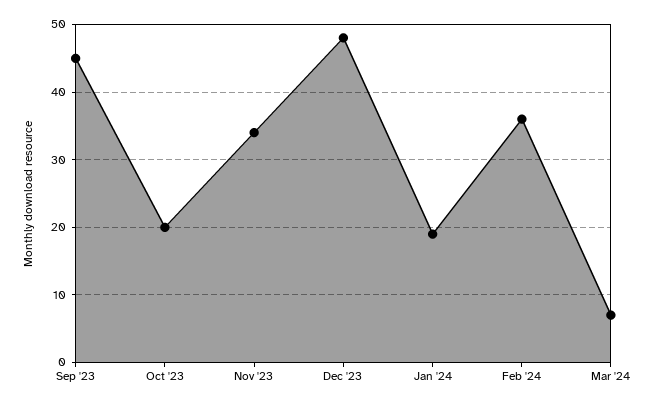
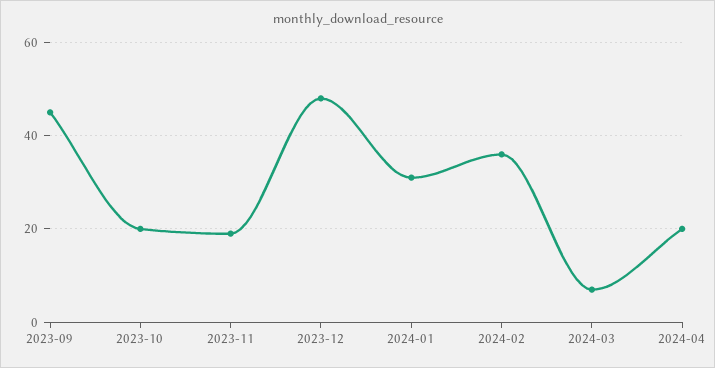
Nov '23: 34 -> 20
Jan '24: 19 -> 30
2024-04: none -> 20

